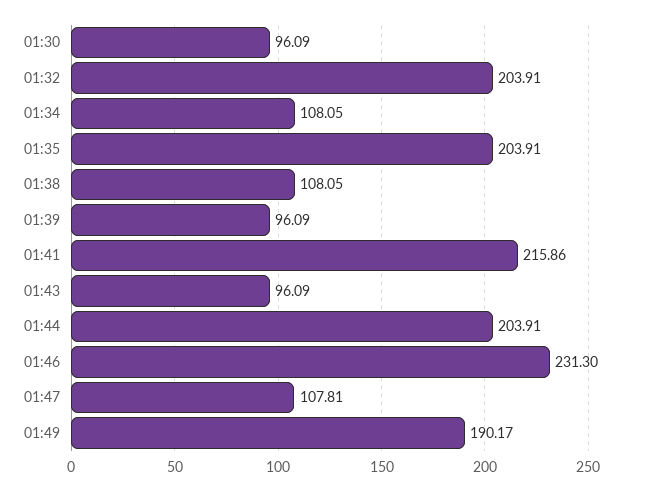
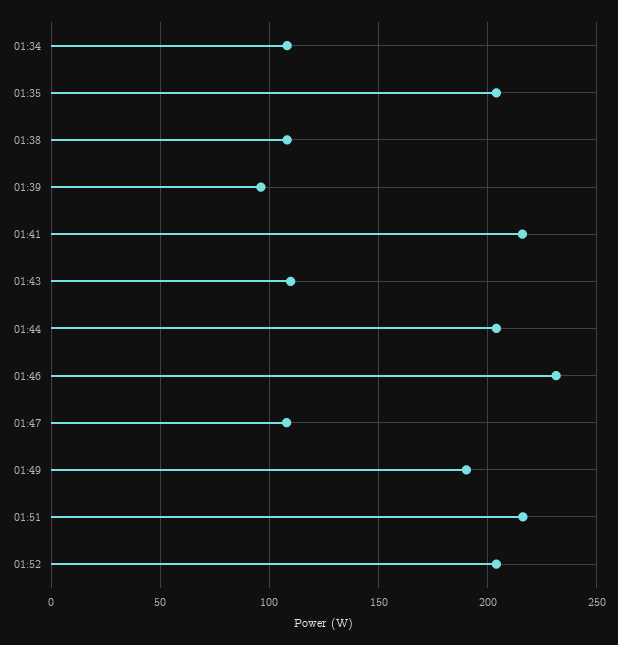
01:30: 96.09 -> none
01:32: 203.91 -> none
01:43: 96.09 -> 110
01:51: none -> 215
01:52: none -> 205

